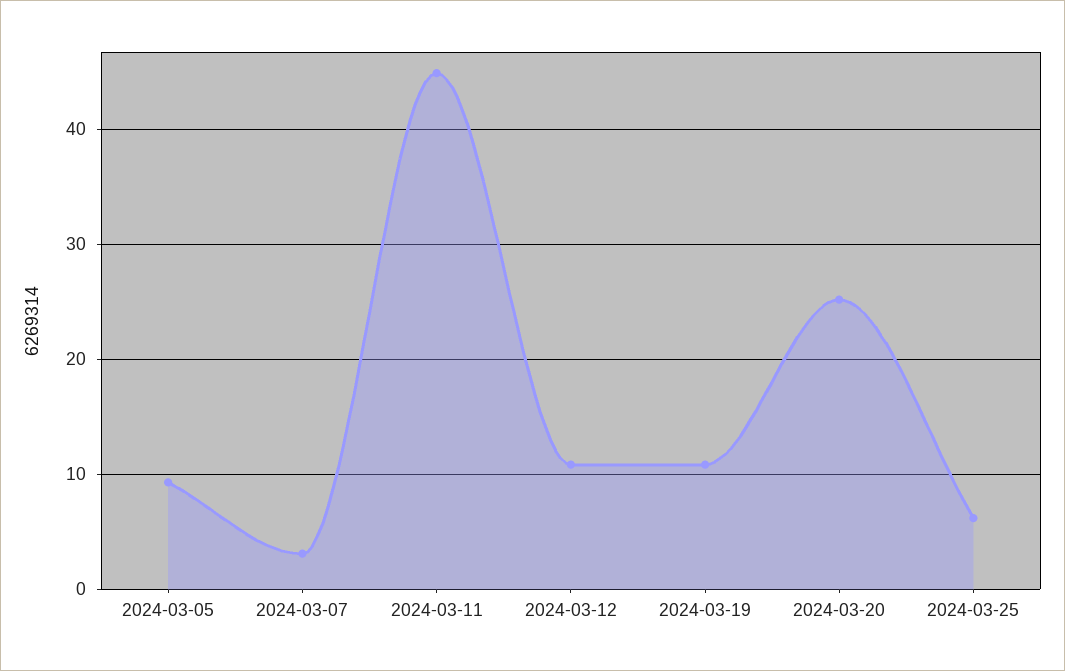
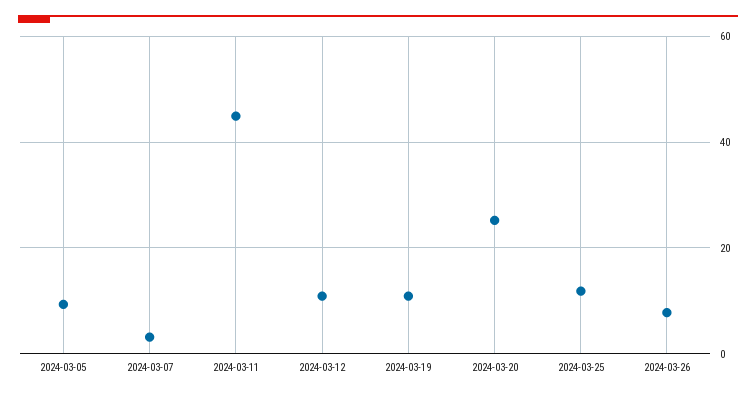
2024-03-25: 6 -> 12
2024-03-26: none -> 8

